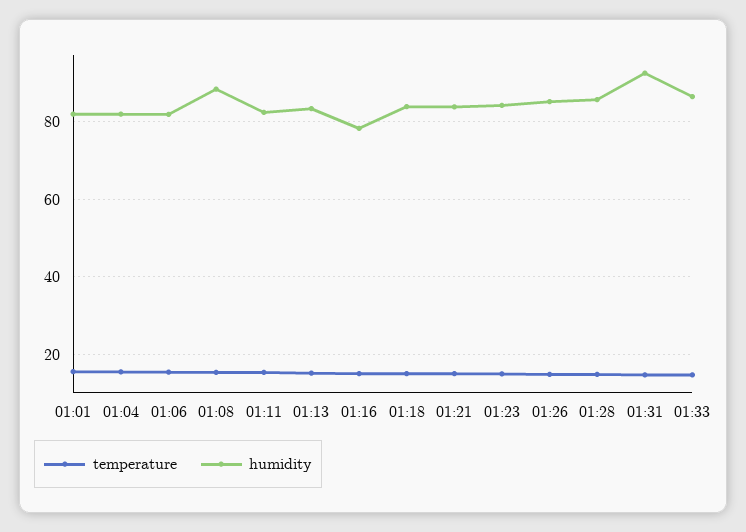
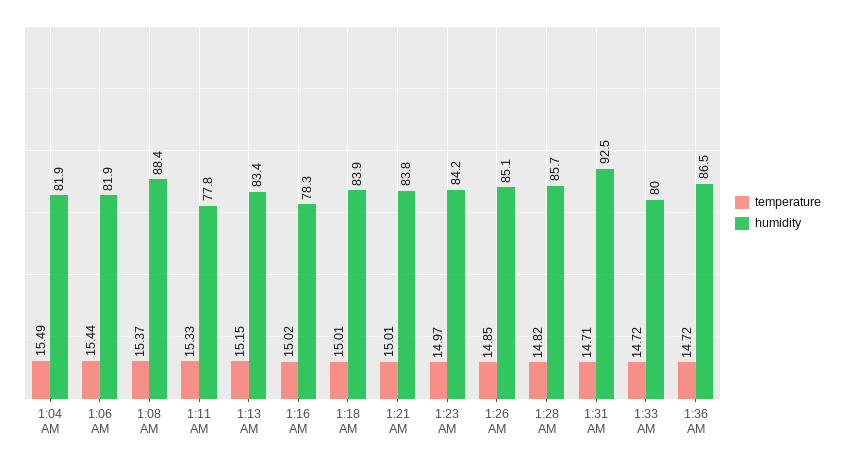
temperature, 01:01: 16 -> none
humidity, 01:01: 82 -> none
humidity, 01:11: 82 -> 77.8
humidity, 01:33: 86 -> 80
temperature, 1:36 AM: none -> 14.72
humidity, 1:36 AM: none -> 86.5

